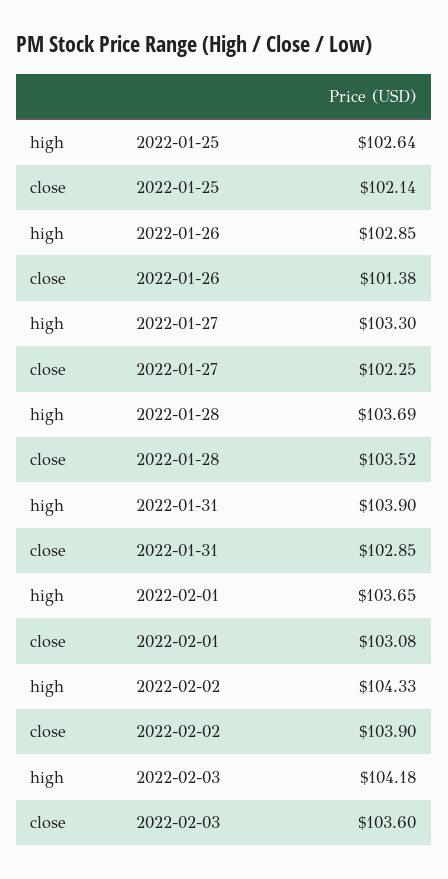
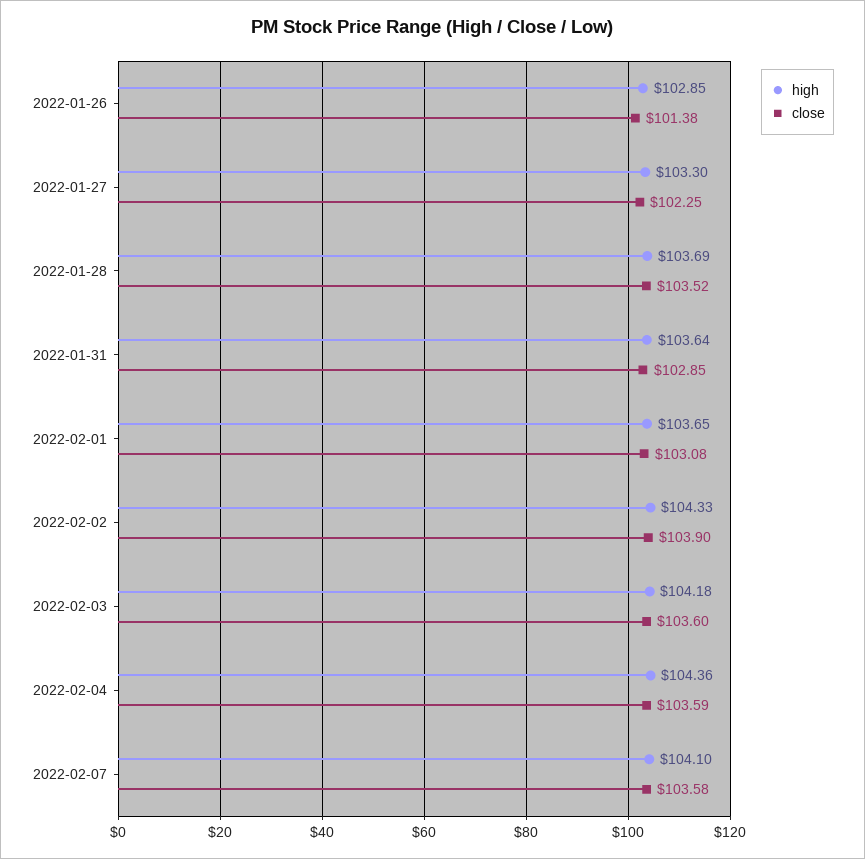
high, 2022-01-25: 102.64 -> none
close, 2022-01-25: 102.14 -> none
high, 2022-01-31: 103.9 -> 103.64
high, 2022-02-04: none -> 104.36
close, 2022-02-04: none -> 103.59
high, 2022-02-07: none -> 104.1
close, 2022-02-07: none -> 103.58

